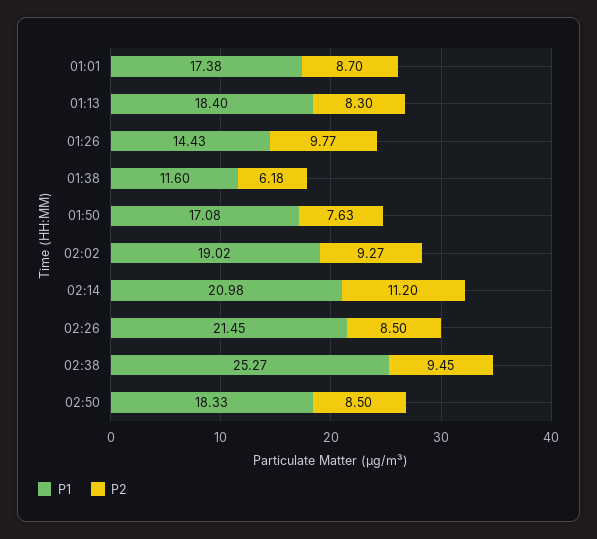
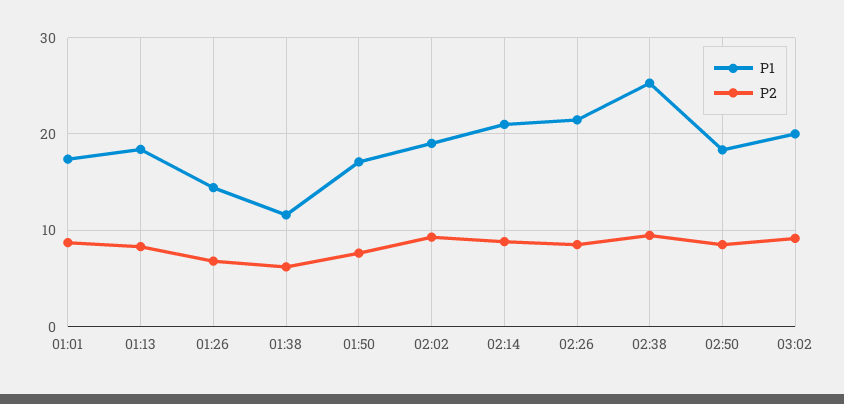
P2, 01:26: 9.77 -> 7
P2, 02:14: 11.2 -> 9
P1, 03:02: none -> 20
P2, 03:02: none -> 9

